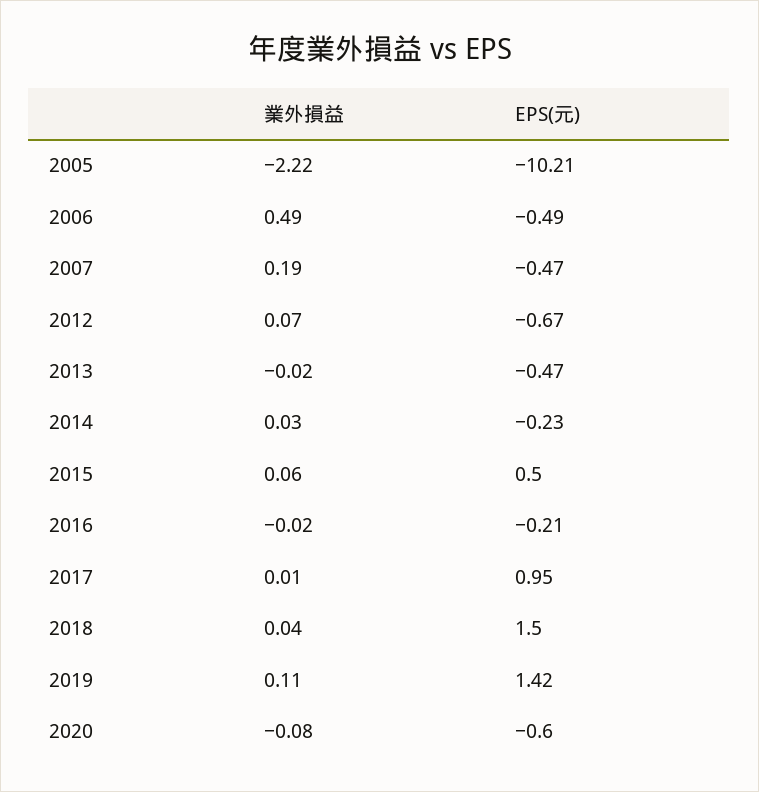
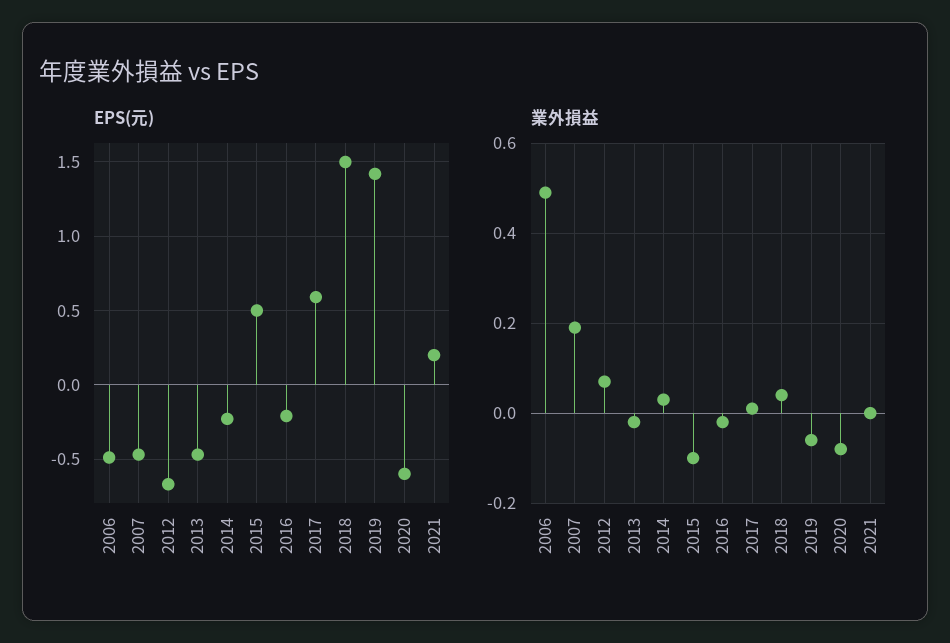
業外損益, 2005: -2.22 -> none
EPS(元), 2005: -10.21 -> none
業外損益, 2015: 0.06 -> -0.1
EPS(元), 2017: 0.95 -> 0.6
業外損益, 2019: 0.11 -> -0.05
EPS(元), 2021: none -> 0.2
業外損益, 2021: none -> 0

